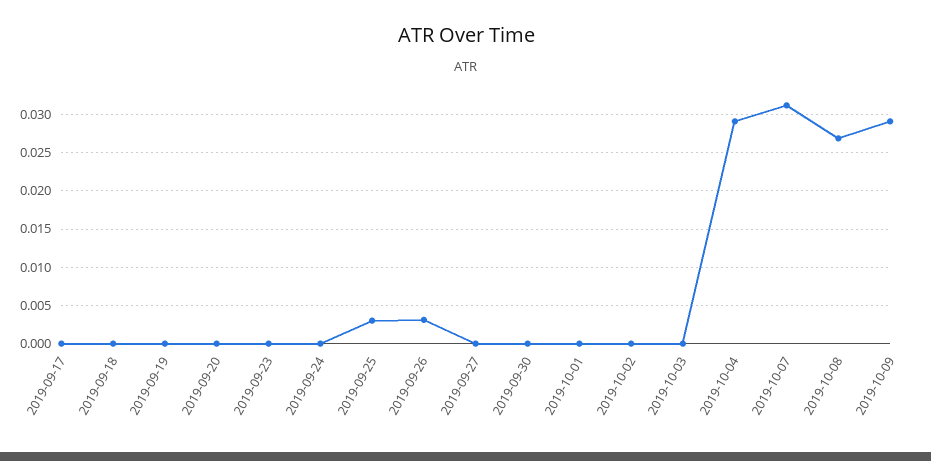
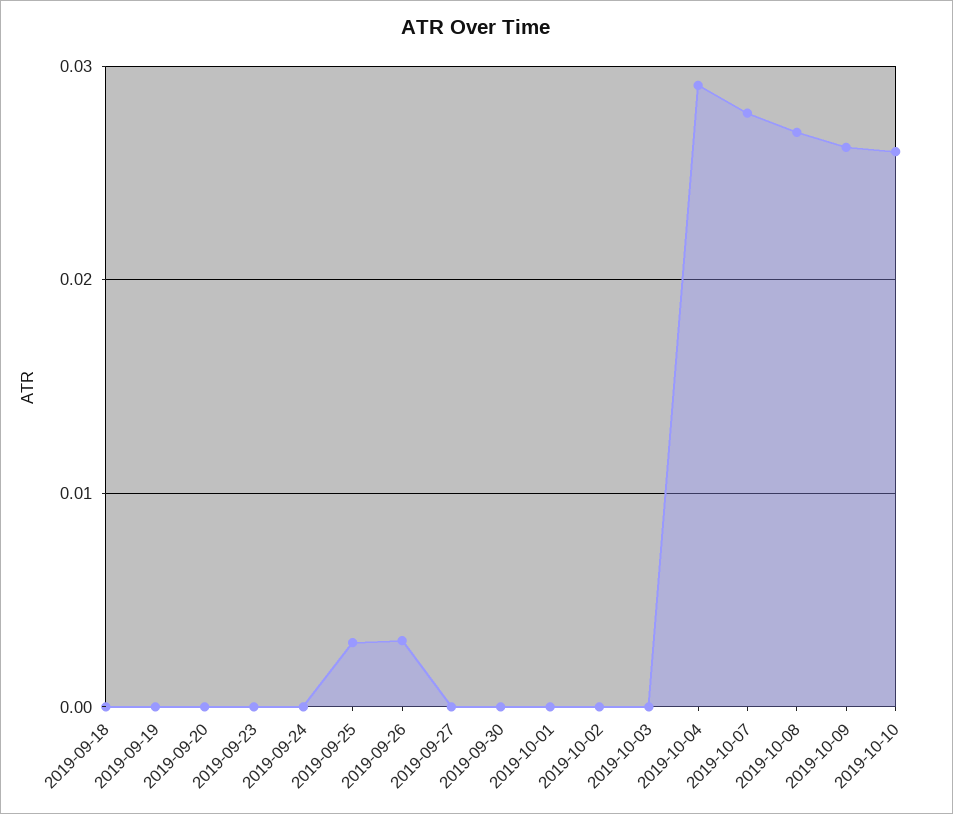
2019-09-17: 0 -> none
2019-10-07: 0.031 -> 0.028
2019-10-09: 0.029 -> 0.026
2019-10-10: none -> 0.026

